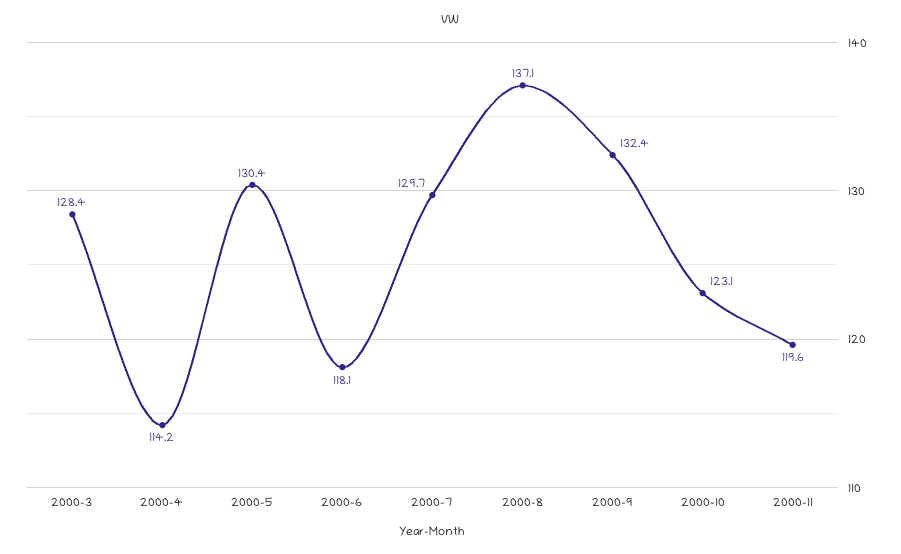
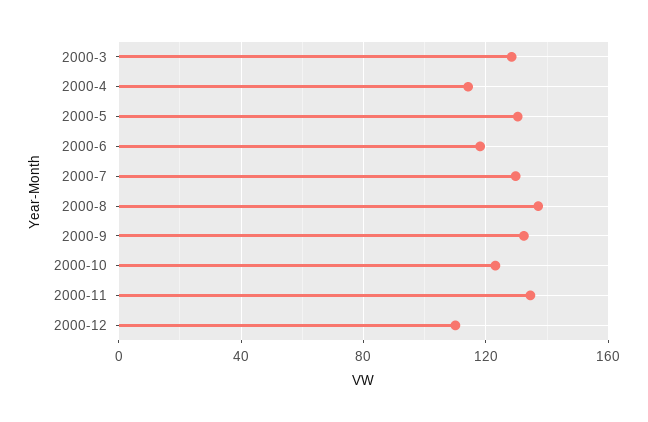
2000-11: 119.6 -> 135
2000-12: none -> 110

